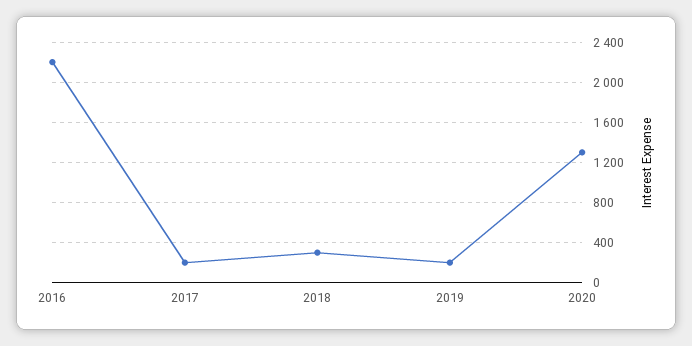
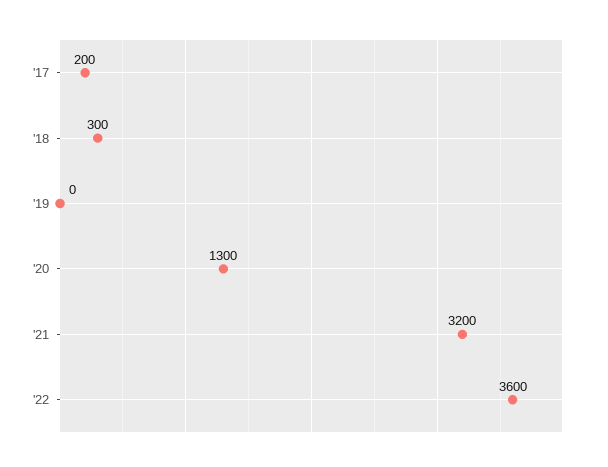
2016: 2200 -> none
2019: 200 -> 0
'21: none -> 3200
'22: none -> 3600

